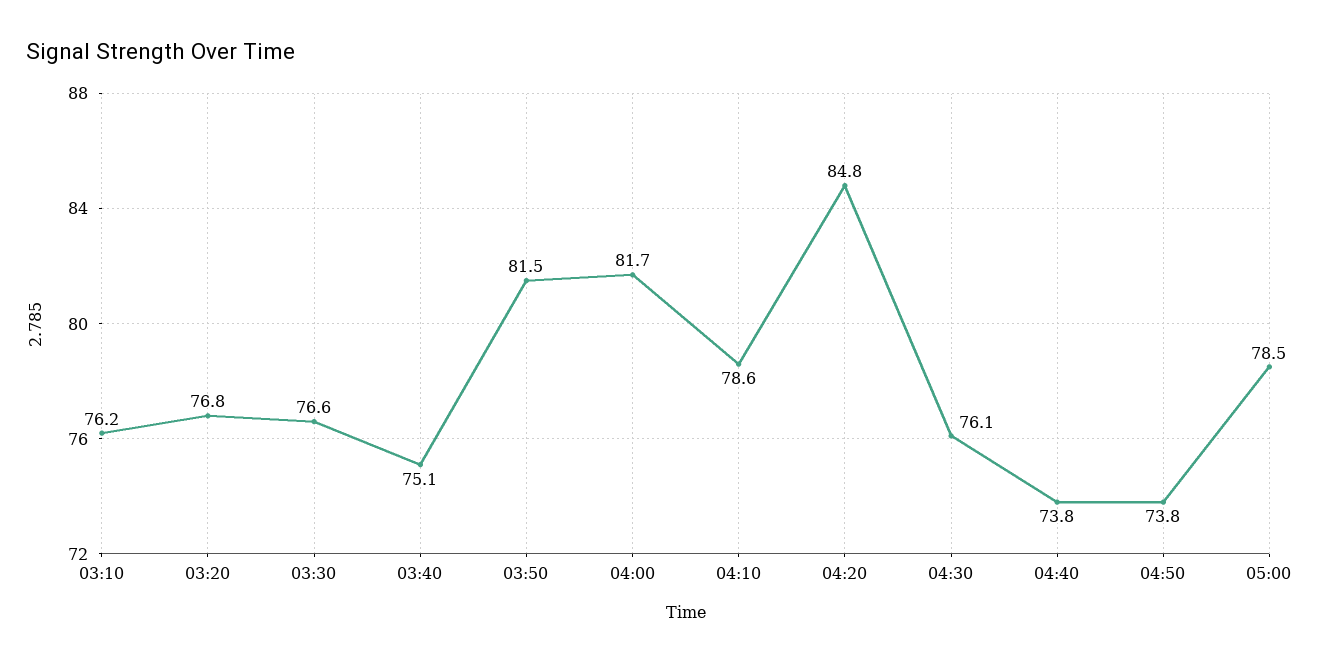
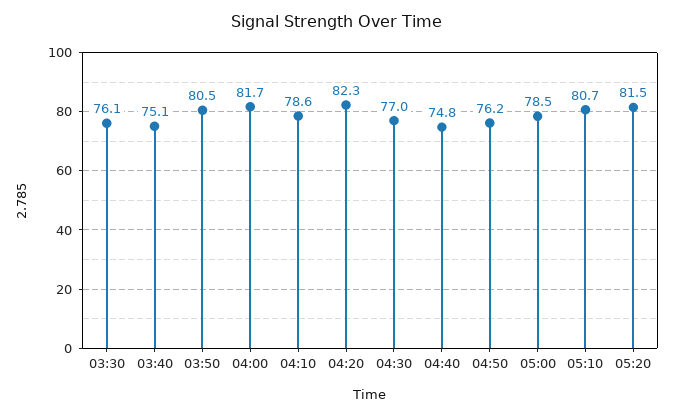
03:10: 76.2 -> none
03:20: 76.8 -> none
03:30: 76.6 -> 76.1
03:50: 81.5 -> 80.5
04:20: 84.8 -> 82.3
04:30: 76.1 -> 77
04:40: 73.8 -> 74.8
04:50: 73.8 -> 76.2
05:10: none -> 80.7
05:20: none -> 81.5

